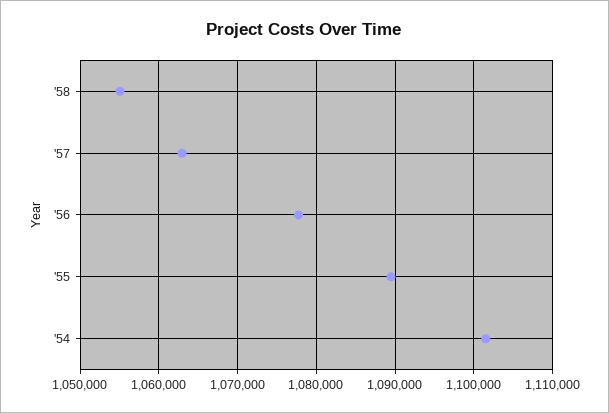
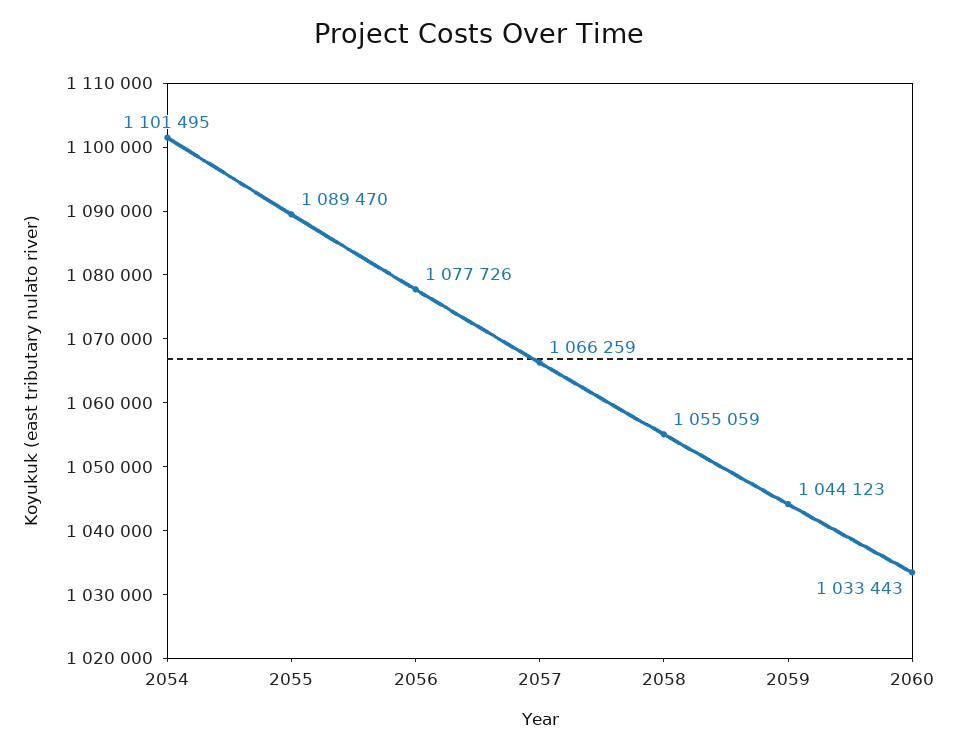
'57: 1063000 -> 1066259
2059: none -> 1044123
2060: none -> 1033443

